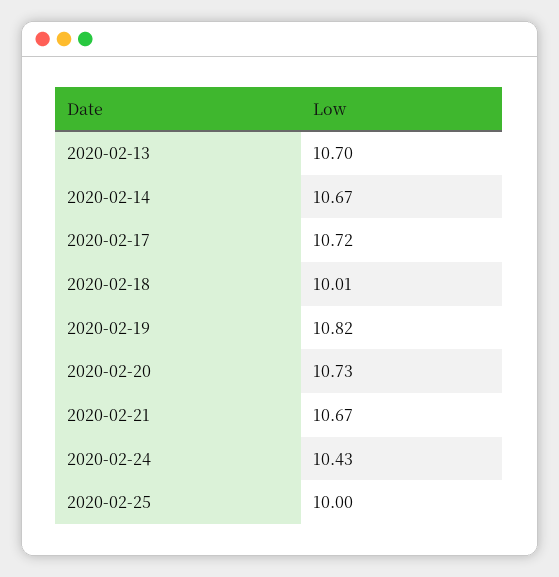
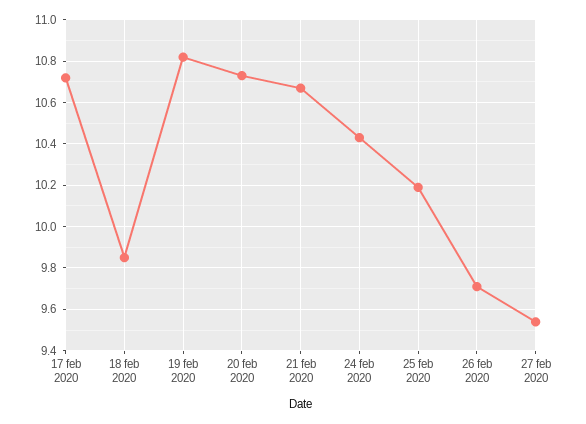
2020-02-13: 10.7 -> none
2020-02-14: 10.67 -> none
2020-02-18: 10.01 -> 9.85
2020-02-25: 10 -> 10.2
26 feb 2020: none -> 9.7
27 feb 2020: none -> 9.55

